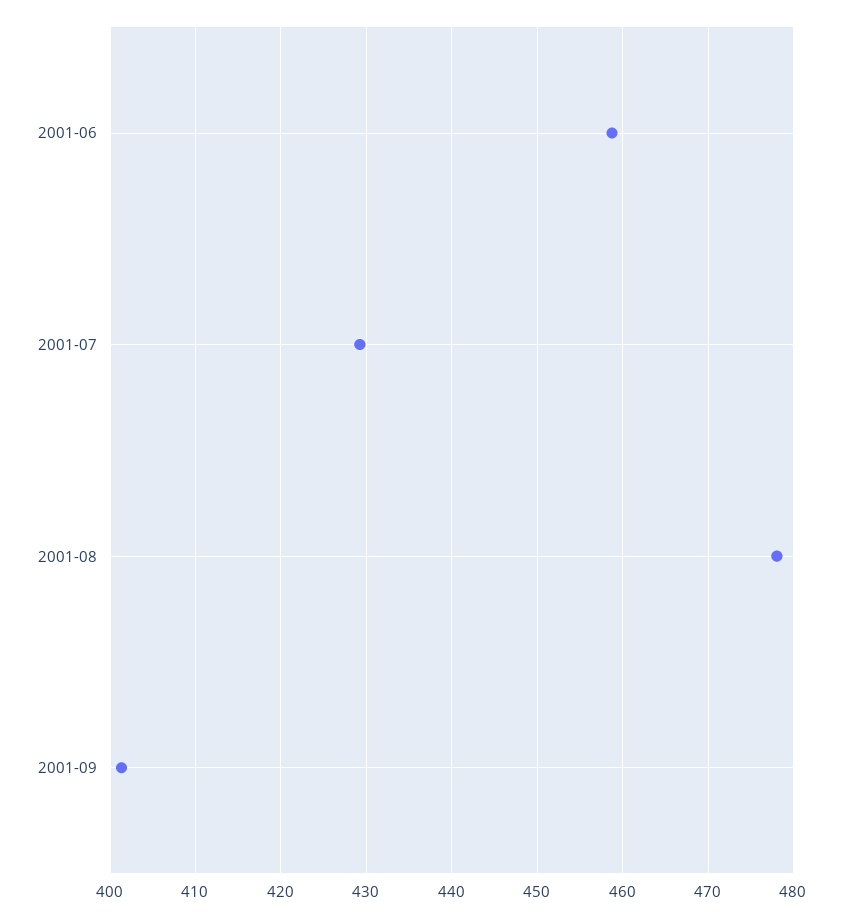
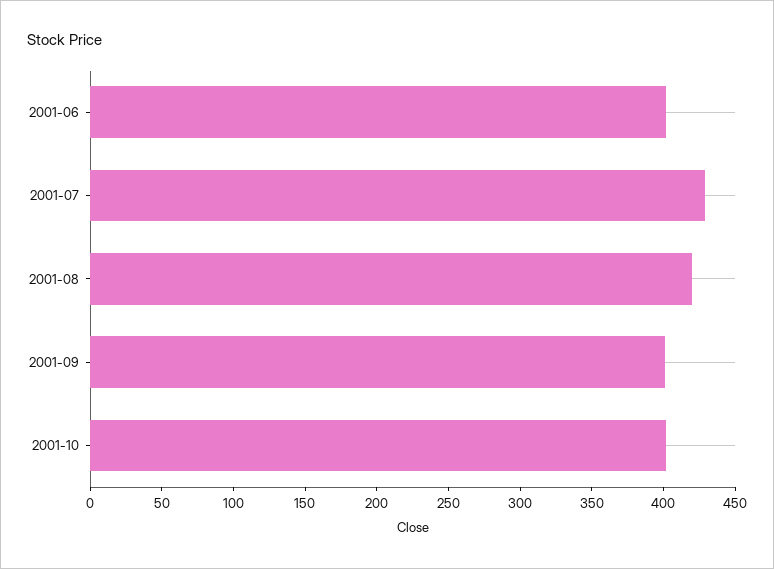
2001-06: 459 -> 400
2001-08: 478 -> 420
2001-10: none -> 400

